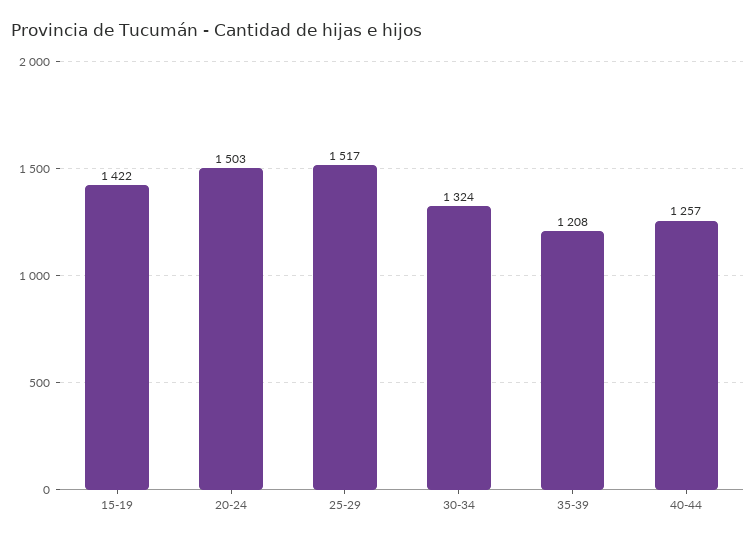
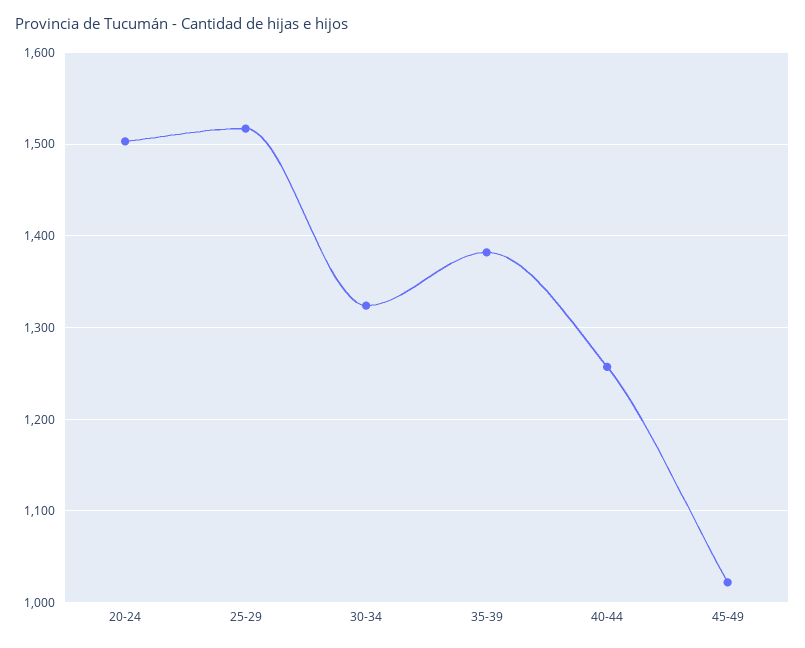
15-19: 1422 -> none
35-39: 1208 -> 1380
45-49: none -> 1020

